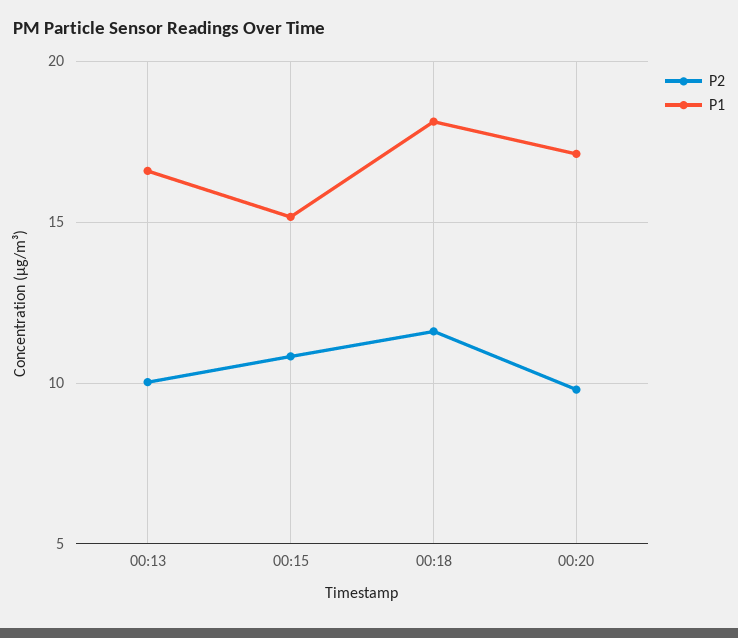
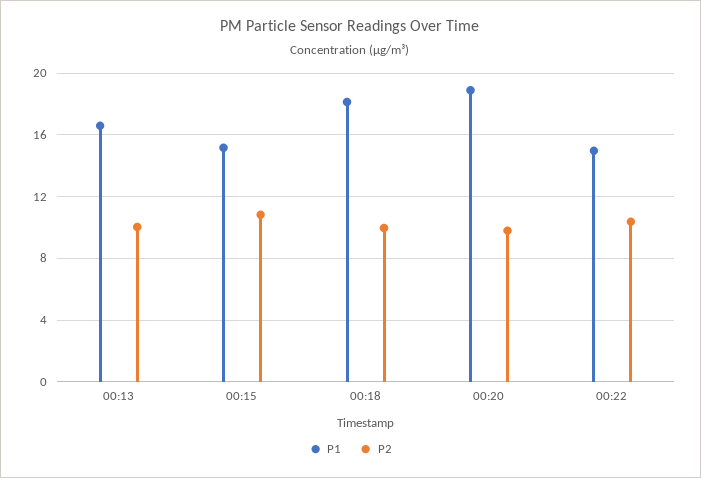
P2, 00:18: 11.5 -> 10
P1, 00:20: 17 -> 19
P1, 00:22: none -> 15
P2, 00:22: none -> 10.5

